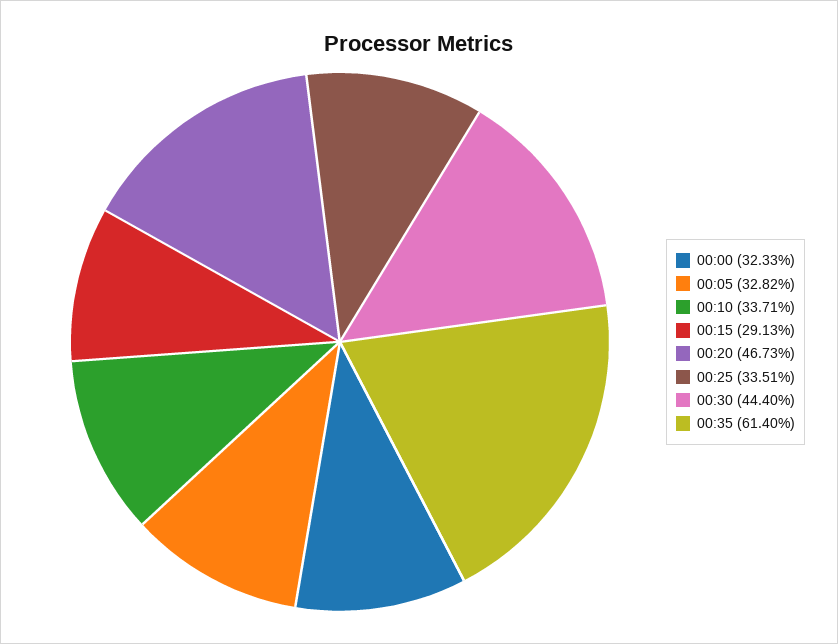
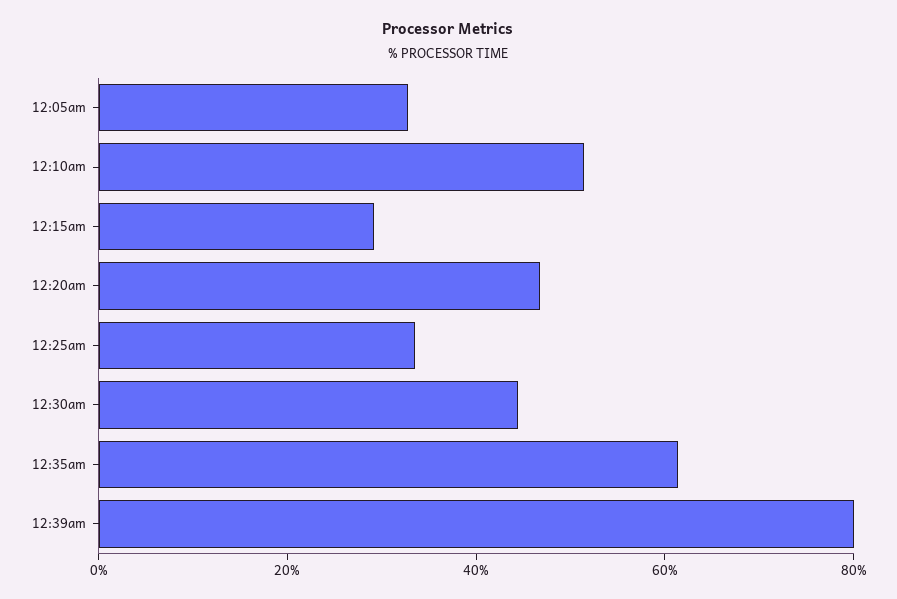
00:00: 32.33 -> none
00:10: 33.71 -> 50
12:39am: none -> 80

